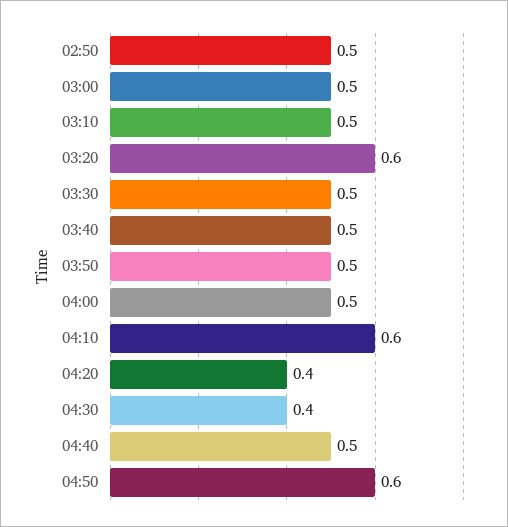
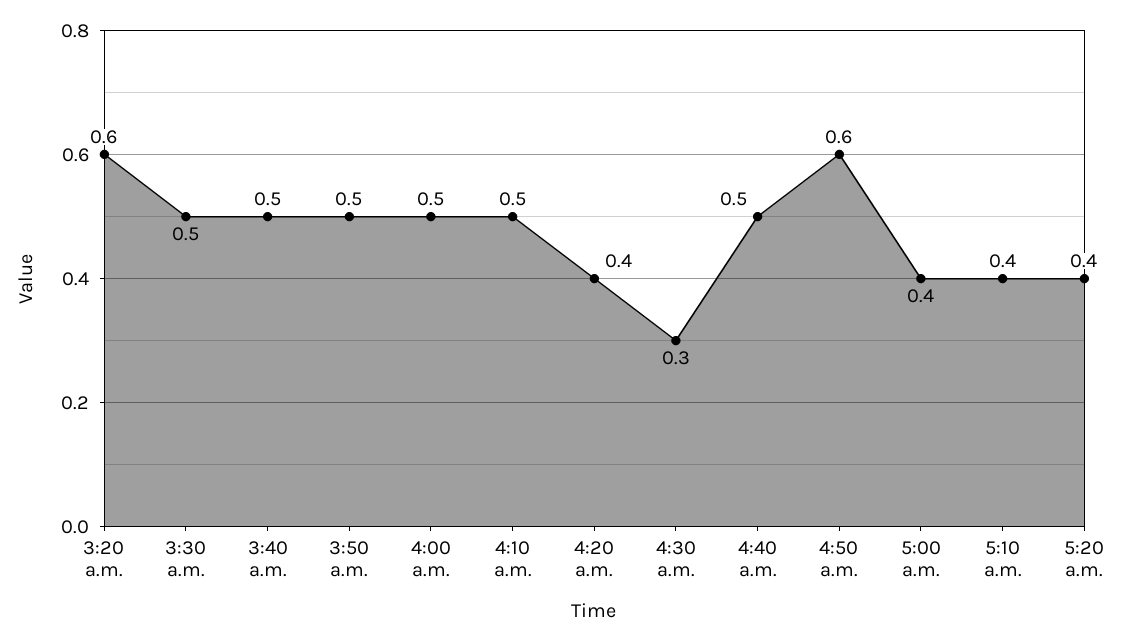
02:50: 0.5 -> none
03:00: 0.5 -> none
03:10: 0.5 -> none
04:10: 0.6 -> 0.5
04:30: 0.4 -> 0.3
5:00 a.m.: none -> 0.4
5:10 a.m.: none -> 0.4
5:20 a.m.: none -> 0.4

